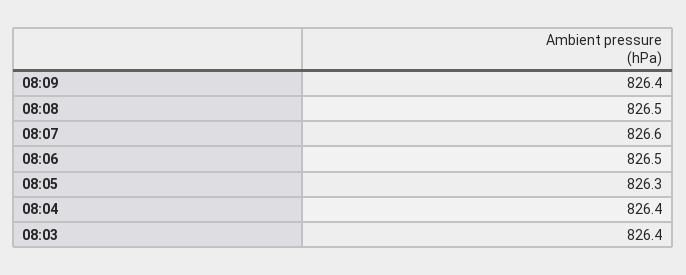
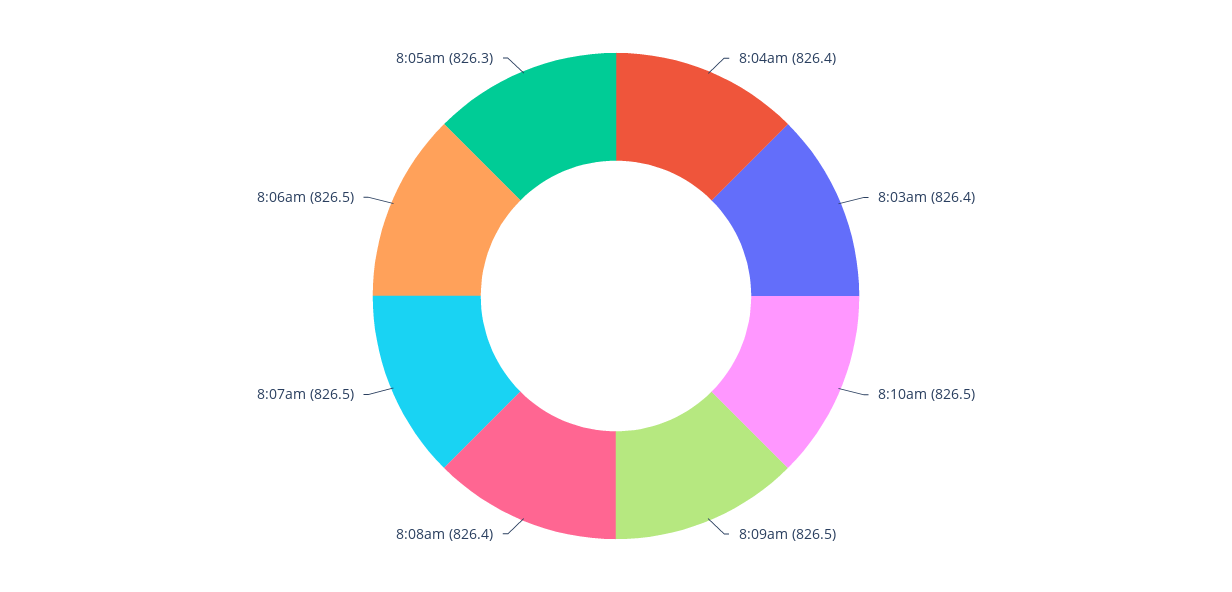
08:09: 826.4 -> 826.5
08:08: 826.5 -> 826.4
08:07: 826.6 -> 826.5
8:10am: none -> 826.5

